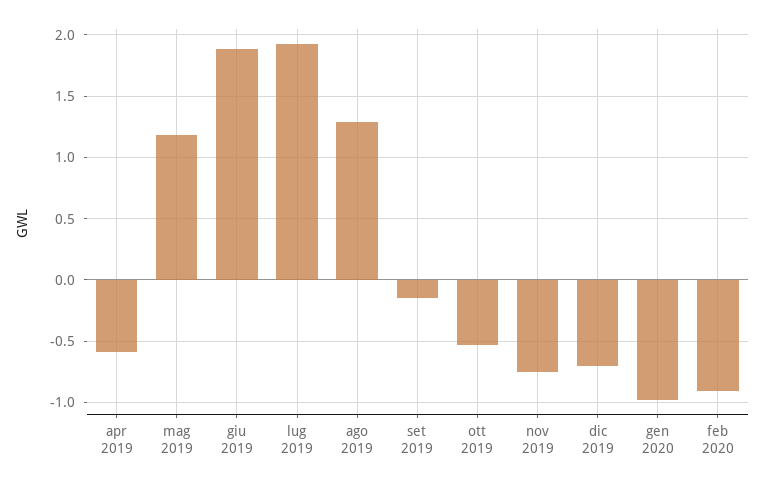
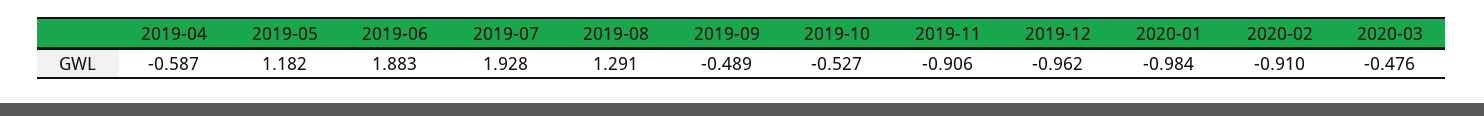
set 2019: -0.15 -> -0.489
nov 2019: -0.75 -> -0.906
dic 2019: -0.7 -> -0.962
2020-03: none -> -0.476

